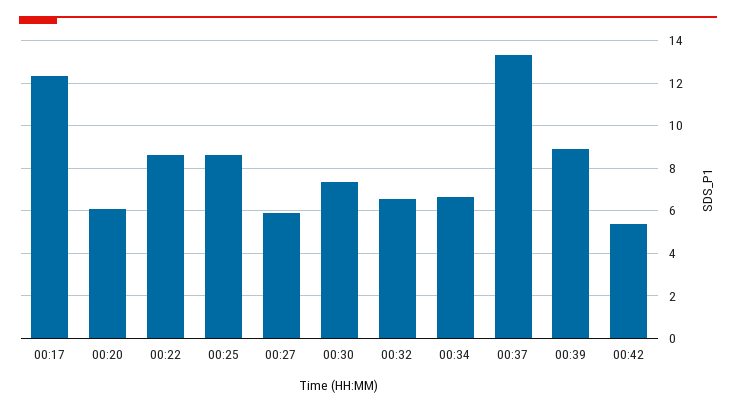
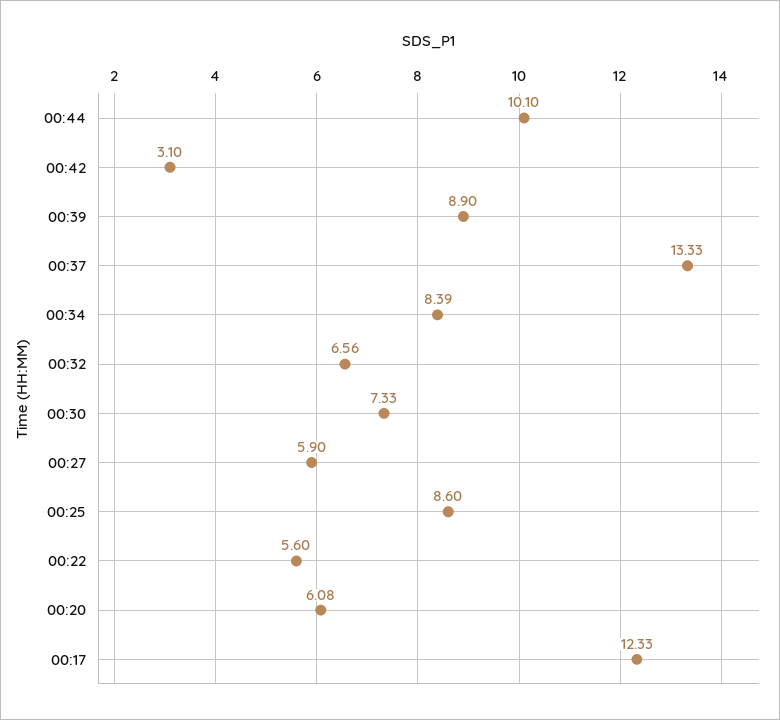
00:22: 8.5 -> 5.6
00:34: 6.5 -> 8.39
00:42: 5.5 -> 3.1
00:44: none -> 10.1

